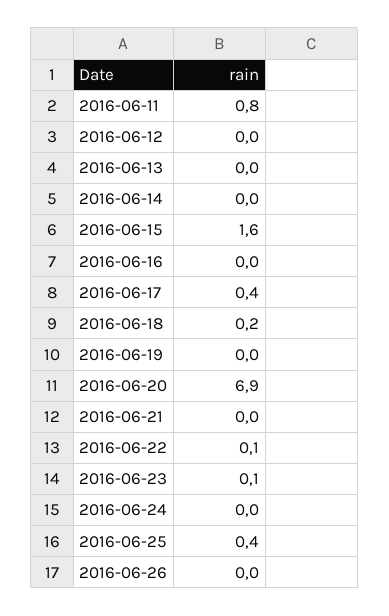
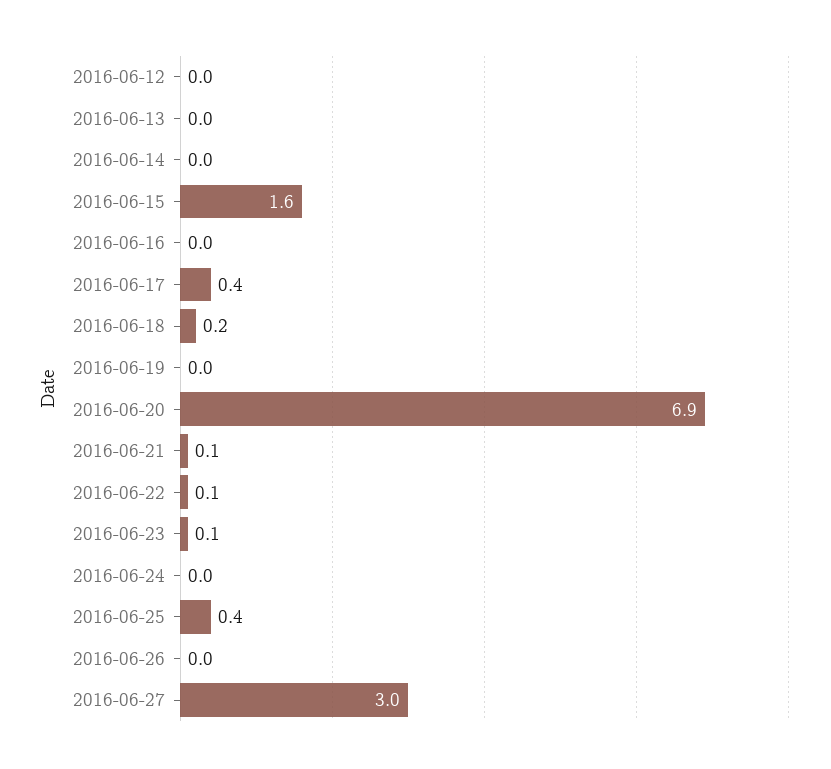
2016-06-11: 0.8 -> none
2016-06-21: 0 -> 0.1
2016-06-27: none -> 3

